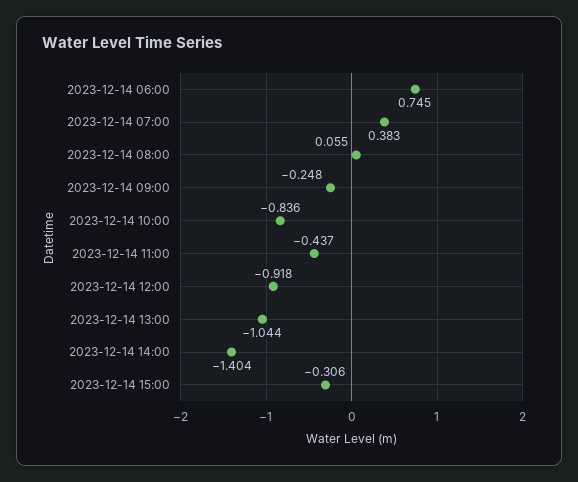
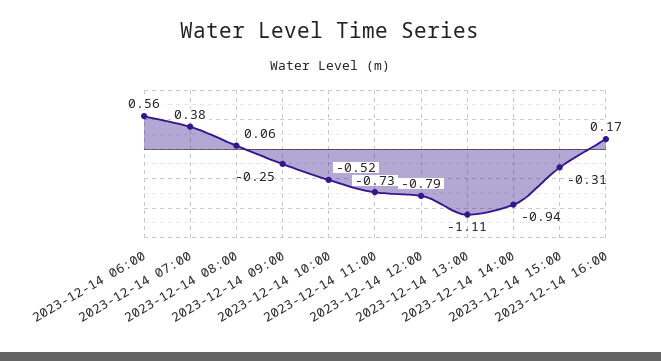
2023-12-14 06:00: 0.745 -> 0.56
2023-12-14 10:00: -0.836 -> -0.52
2023-12-14 11:00: -0.437 -> -0.73
2023-12-14 12:00: -0.918 -> -0.79
2023-12-14 13:00: -1.044 -> -1.11
2023-12-14 14:00: -1.404 -> -0.94
2023-12-14 16:00: none -> 0.17

